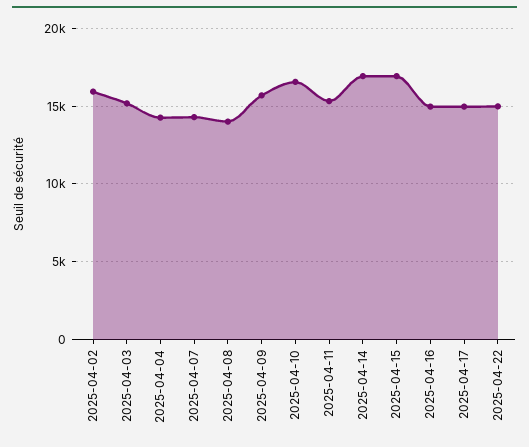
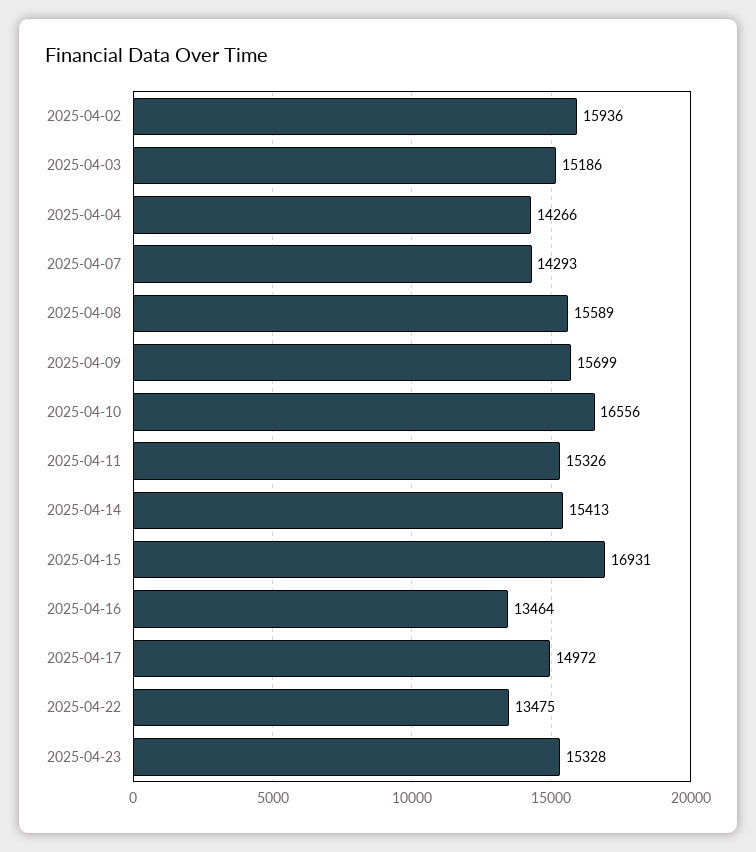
2025-04-08: 14000 -> 15589
2025-04-14: 17000 -> 15413
2025-04-16: 15000 -> 13464
2025-04-22: 15000 -> 13475
2025-04-23: none -> 15328

